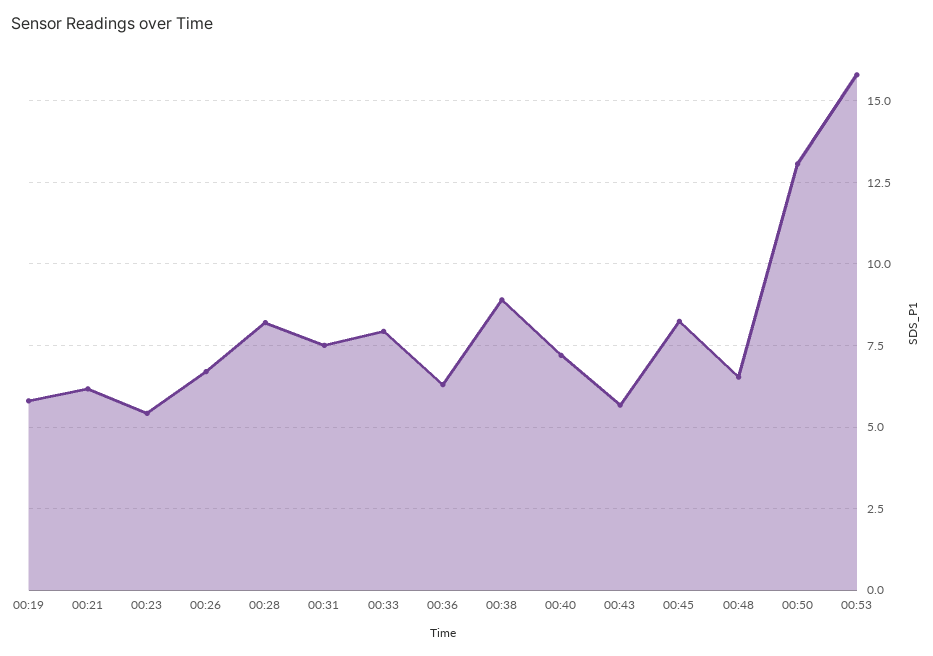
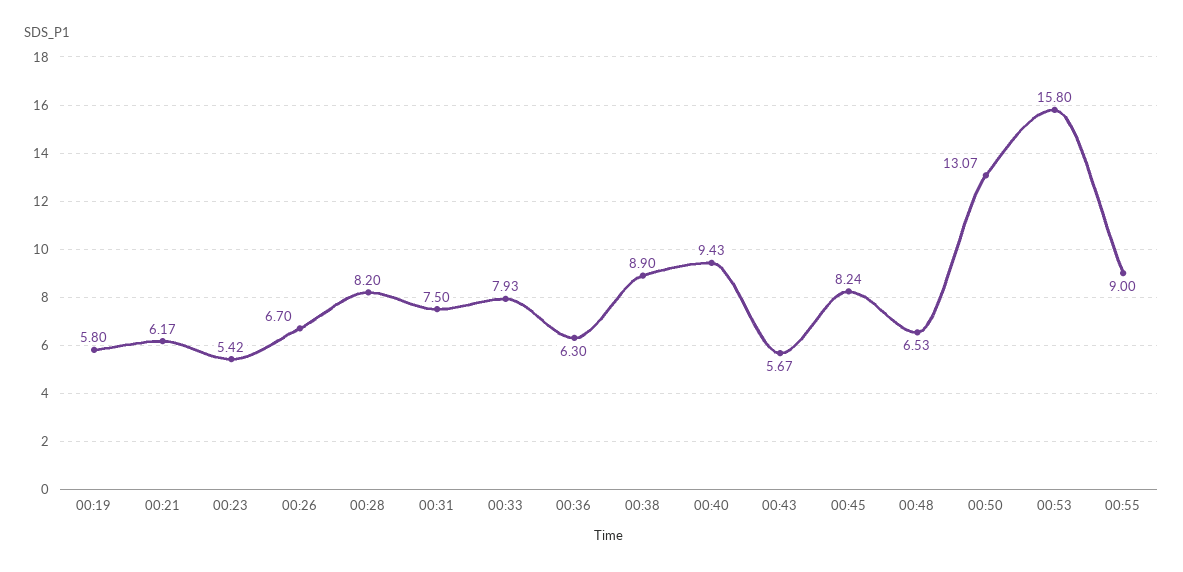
00:40: 7.25 -> 9.43
00:55: none -> 9

